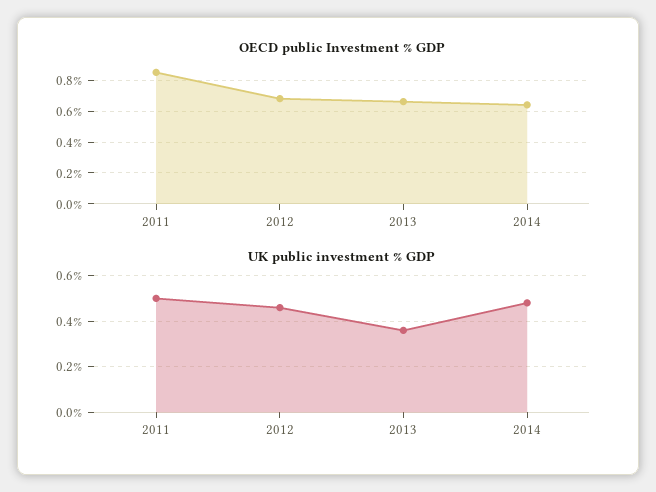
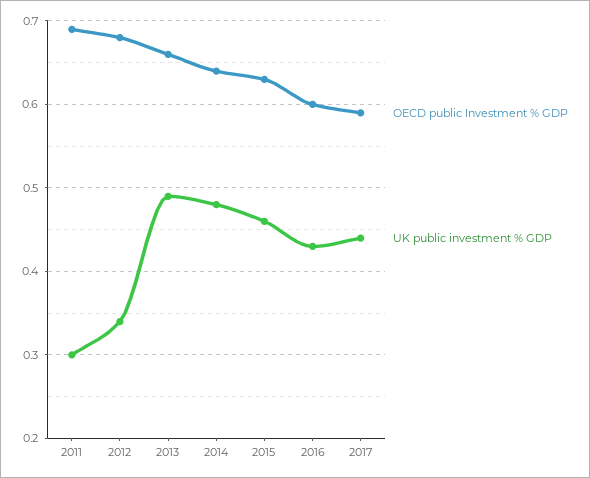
OECD public Investment % GDP, 2011: 0.85 -> 0.69
UK public investment % GDP, 2011: 0.5 -> 0.3
UK public investment % GDP, 2012: 0.45 -> 0.34
UK public investment % GDP, 2013: 0.35 -> 0.49
OECD public Investment % GDP, 2015: none -> 0.63
UK public investment % GDP, 2015: none -> 0.46
OECD public Investment % GDP, 2016: none -> 0.6
UK public investment % GDP, 2016: none -> 0.43
OECD public Investment % GDP, 2017: none -> 0.59
UK public investment % GDP, 2017: none -> 0.44

